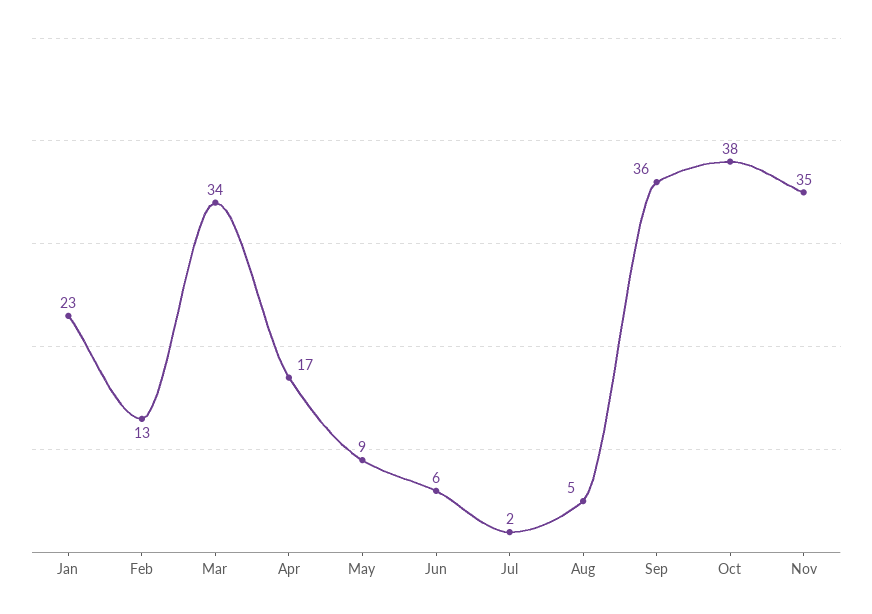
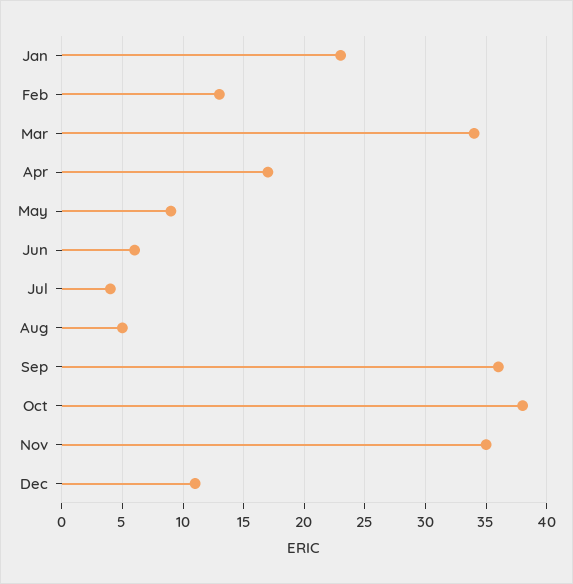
Jul: 2 -> 4
Dec: none -> 11

